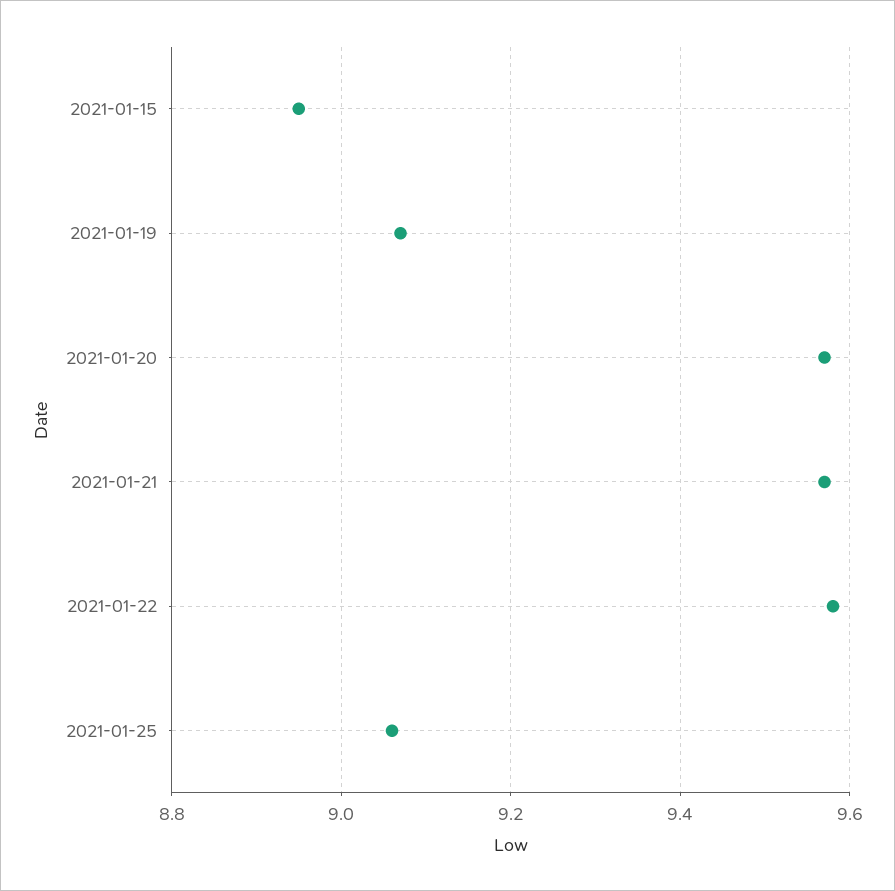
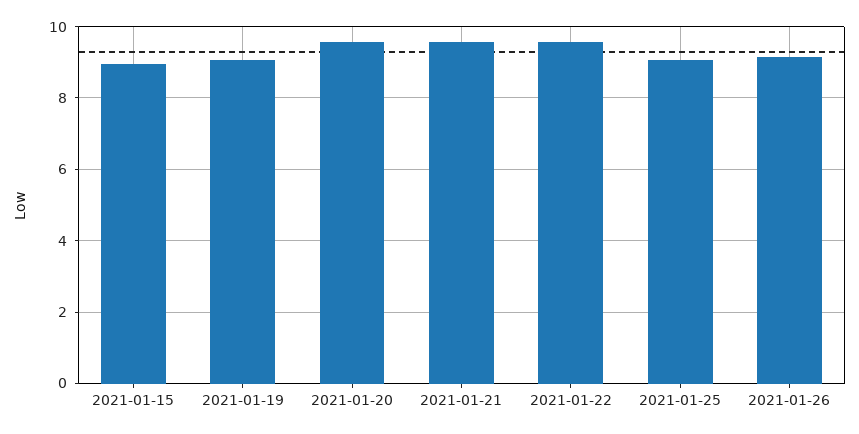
2021-01-26: none -> 9.2

